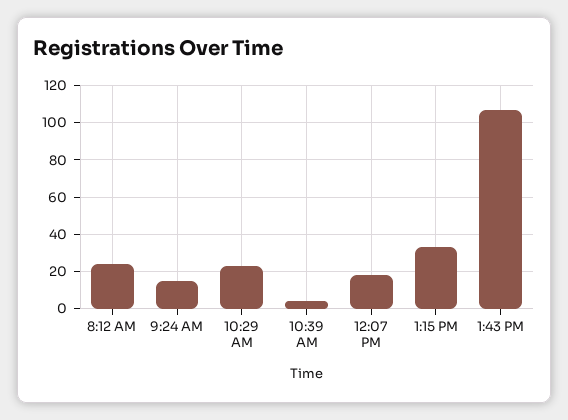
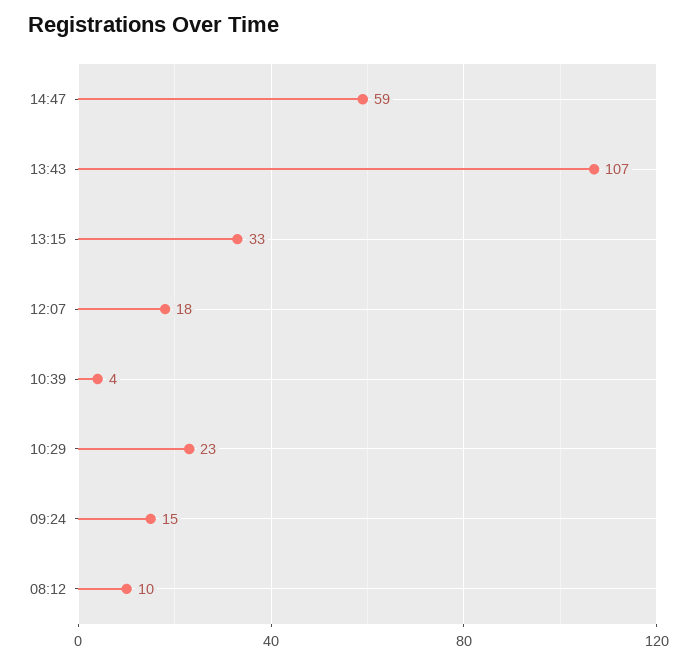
8:12 AM: 25 -> 10
14:47: none -> 59

